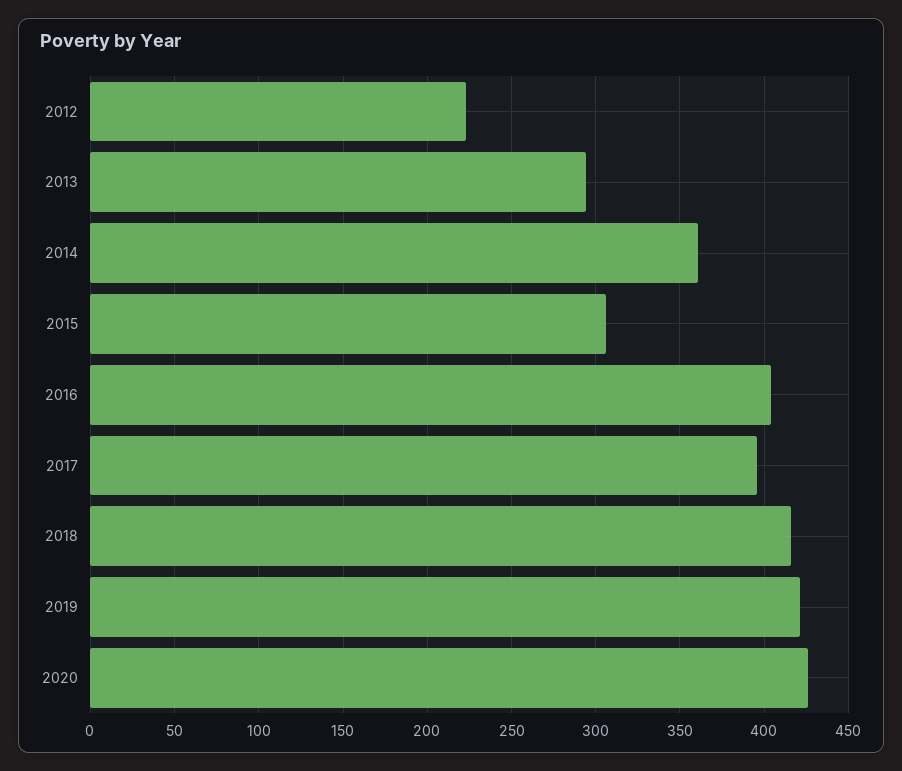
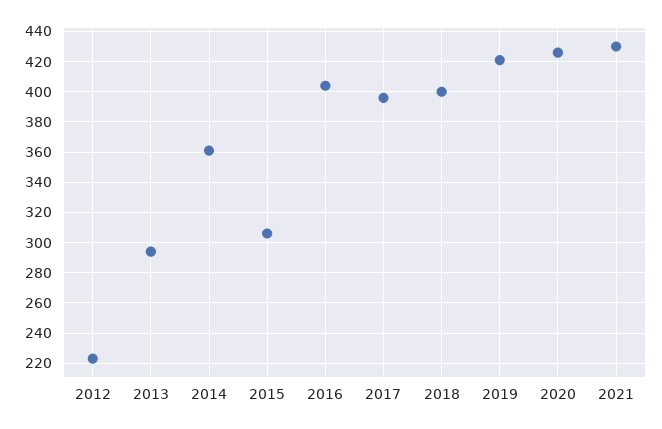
2018: 415 -> 400
2021: none -> 430

